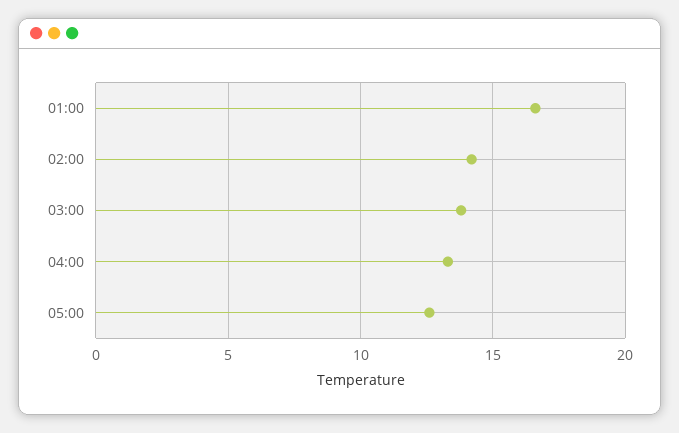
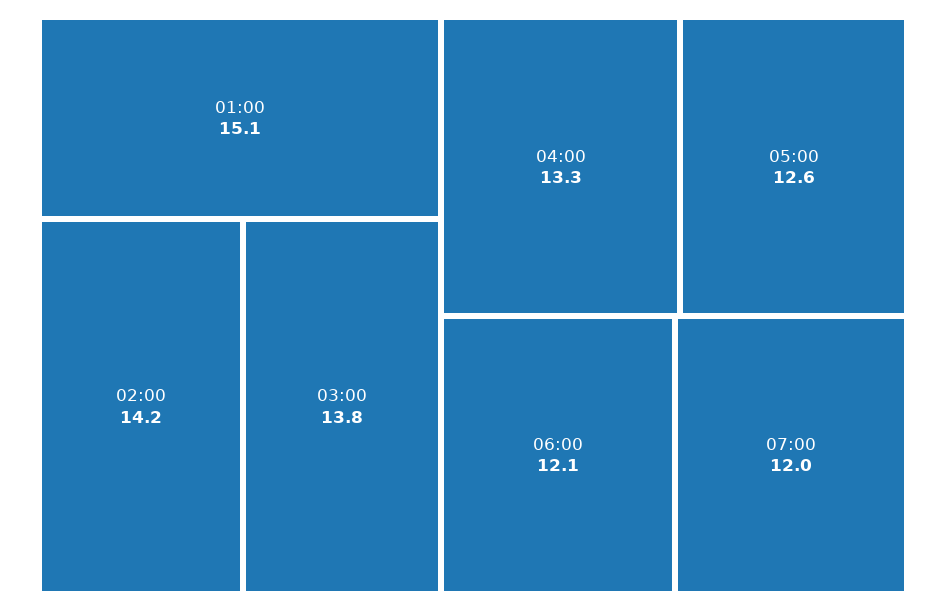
01:00: 16.5 -> 15.1
06:00: none -> 12.1
07:00: none -> 12

